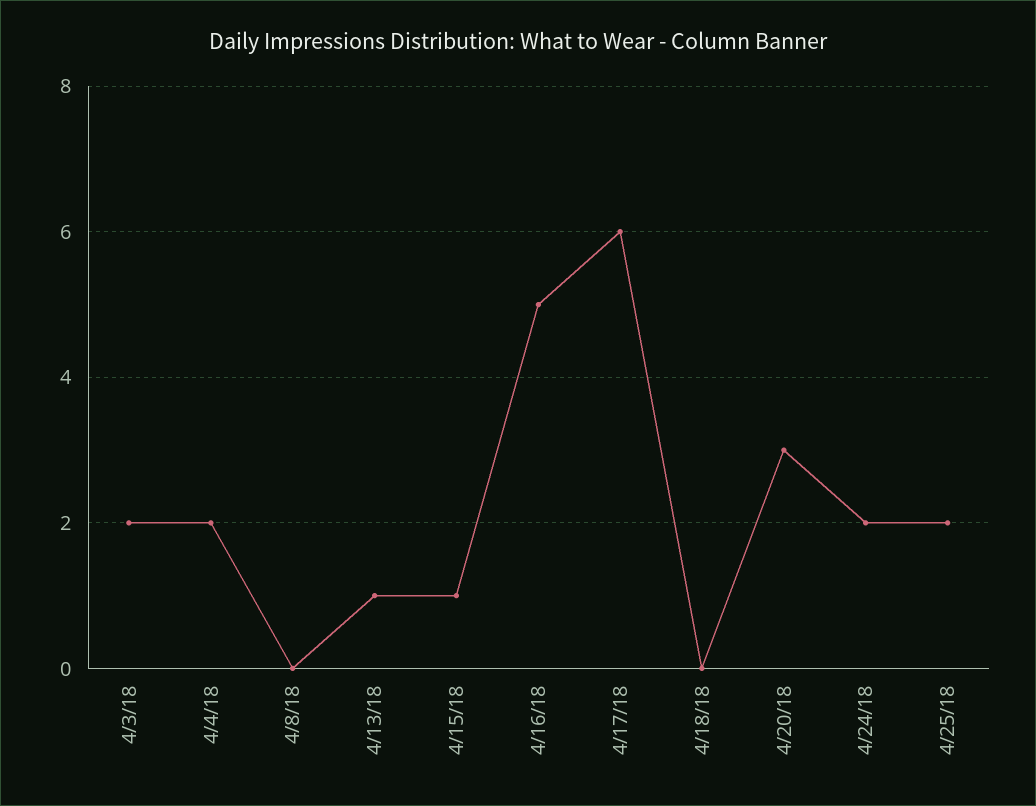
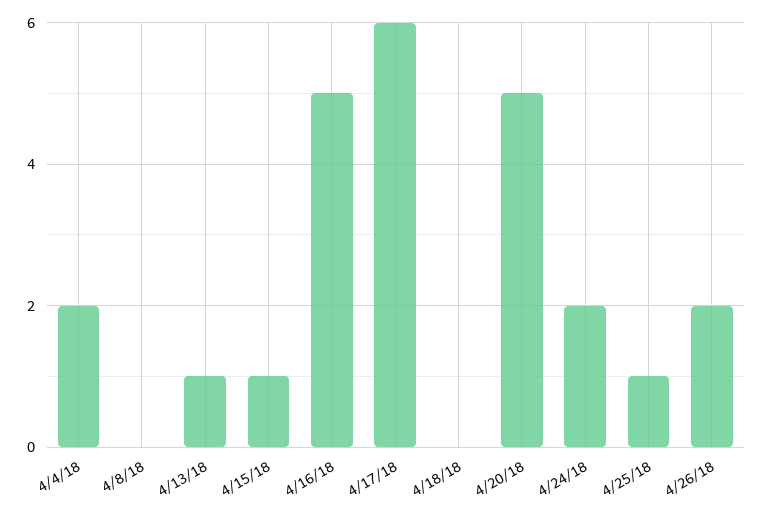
4/3/18: 2 -> none
4/20/18: 3 -> 5
4/25/18: 2 -> 1
4/26/18: none -> 2

